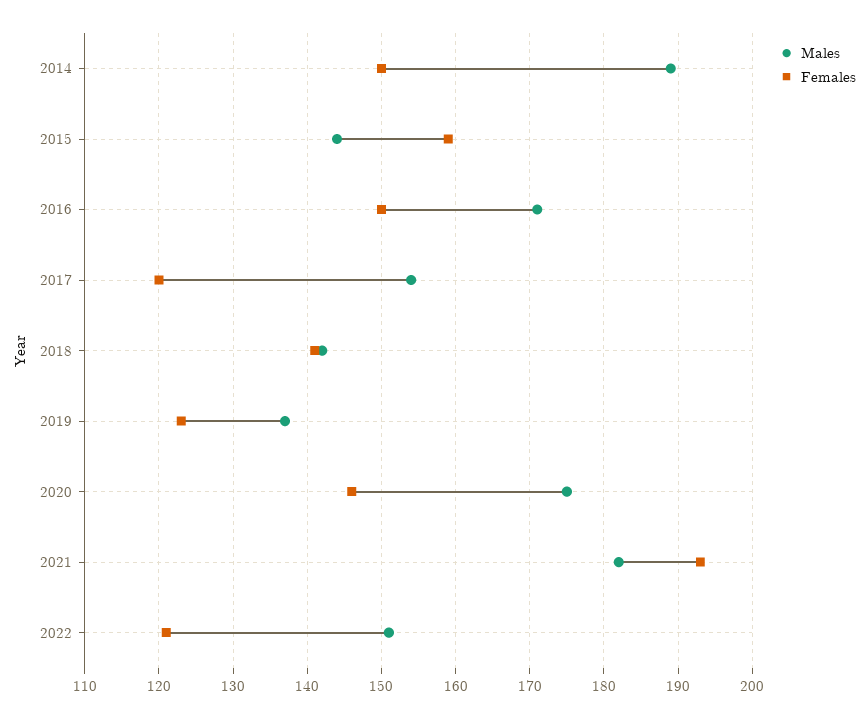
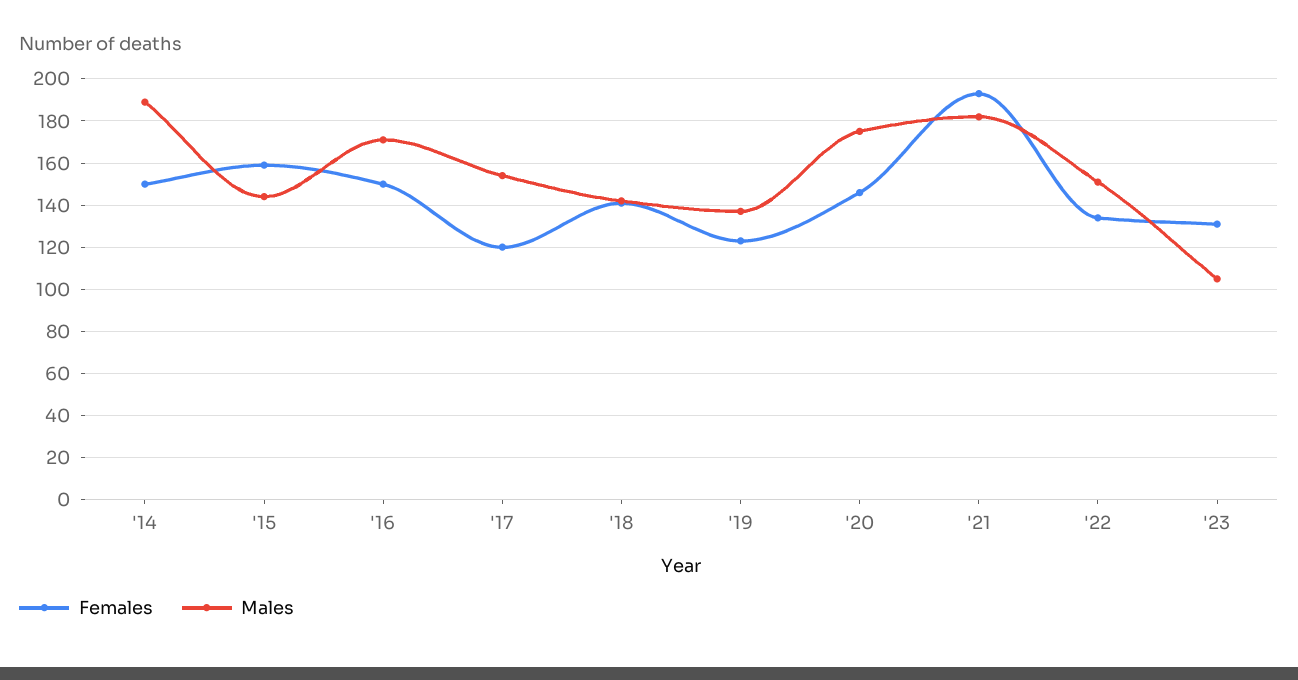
Females, 2022: 121 -> 135
Females, '23: none -> 130
Males, '23: none -> 105

